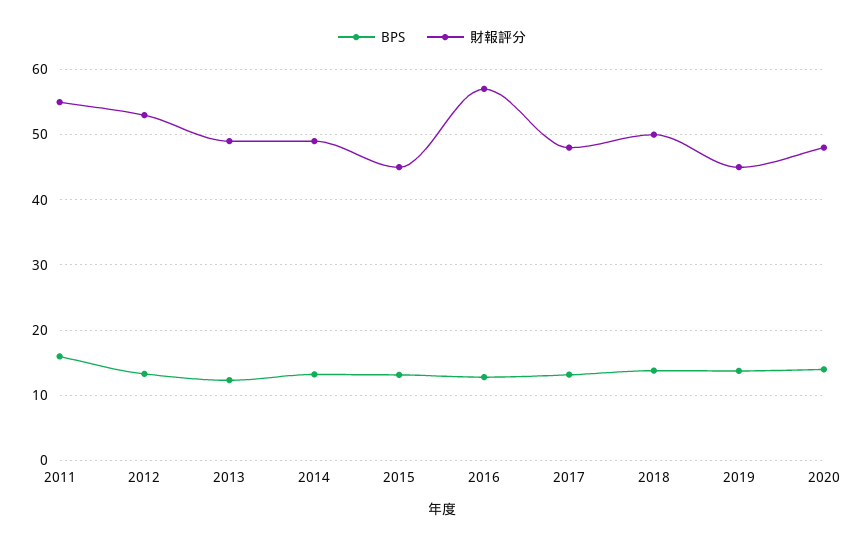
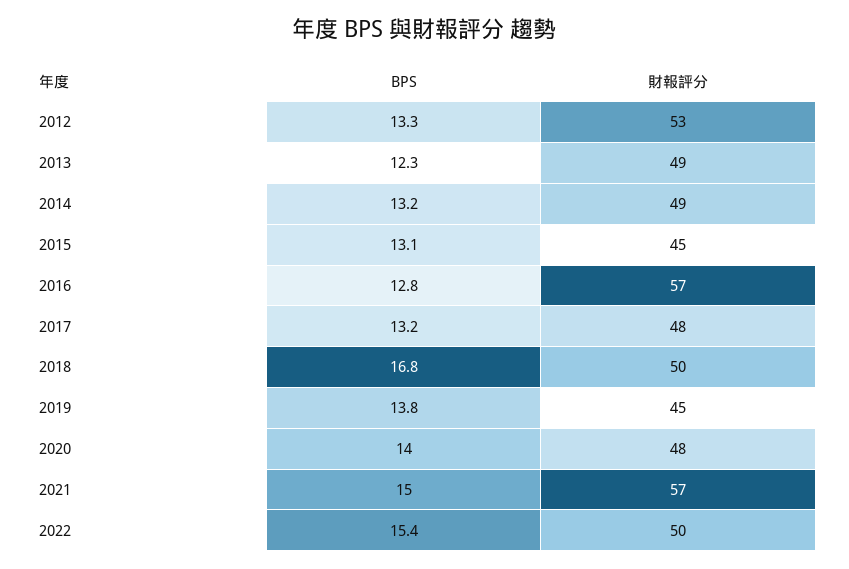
BPS, 2011: 16 -> none
財報評分, 2011: 55 -> none
BPS, 2018: 14 -> 16.8
BPS, 2021: none -> 15
財報評分, 2021: none -> 57
BPS, 2022: none -> 15.4
財報評分, 2022: none -> 50

